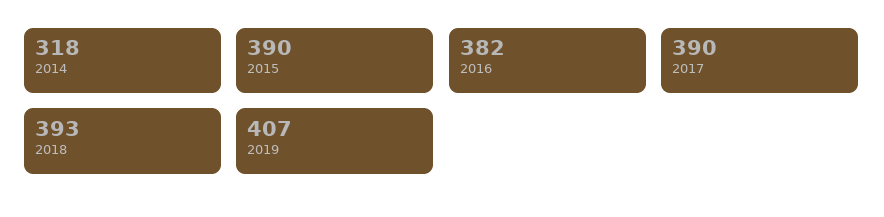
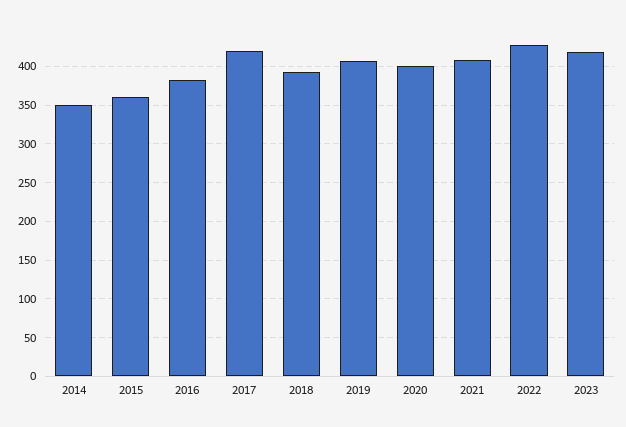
2014: 318 -> 350
2015: 390 -> 360
2017: 390 -> 420
2020: none -> 400
2021: none -> 410
2022: none -> 430
2023: none -> 420

